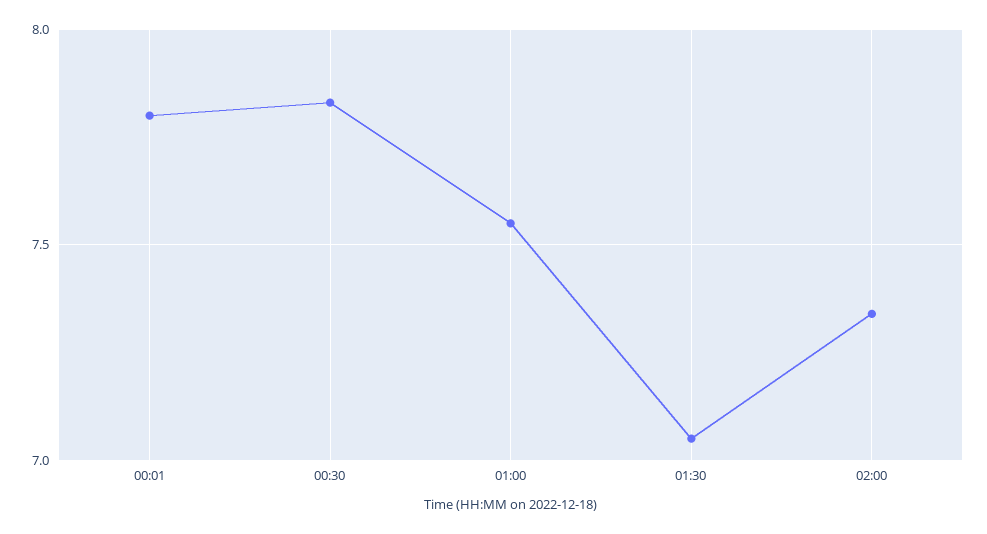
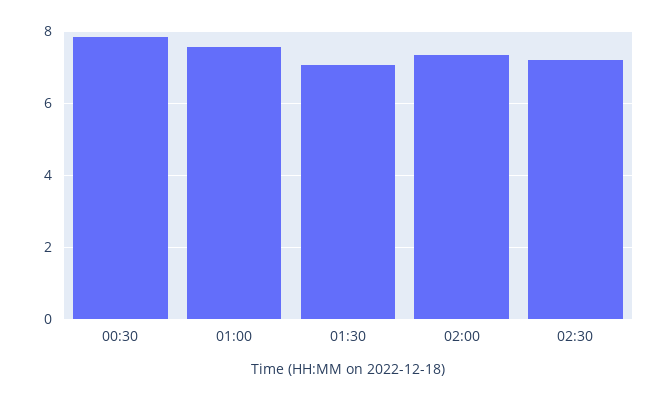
00:01: 7.8 -> none
02:30: none -> 7.2

